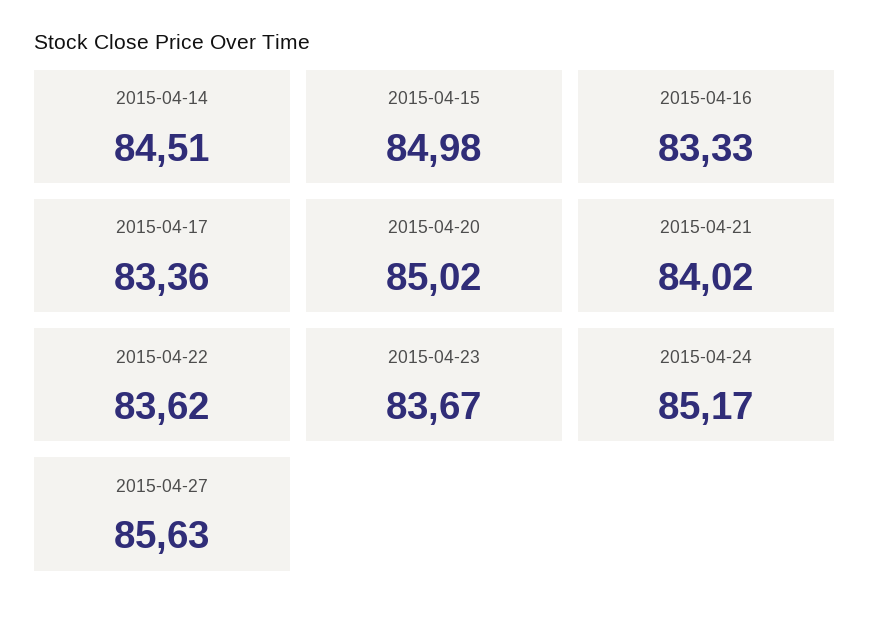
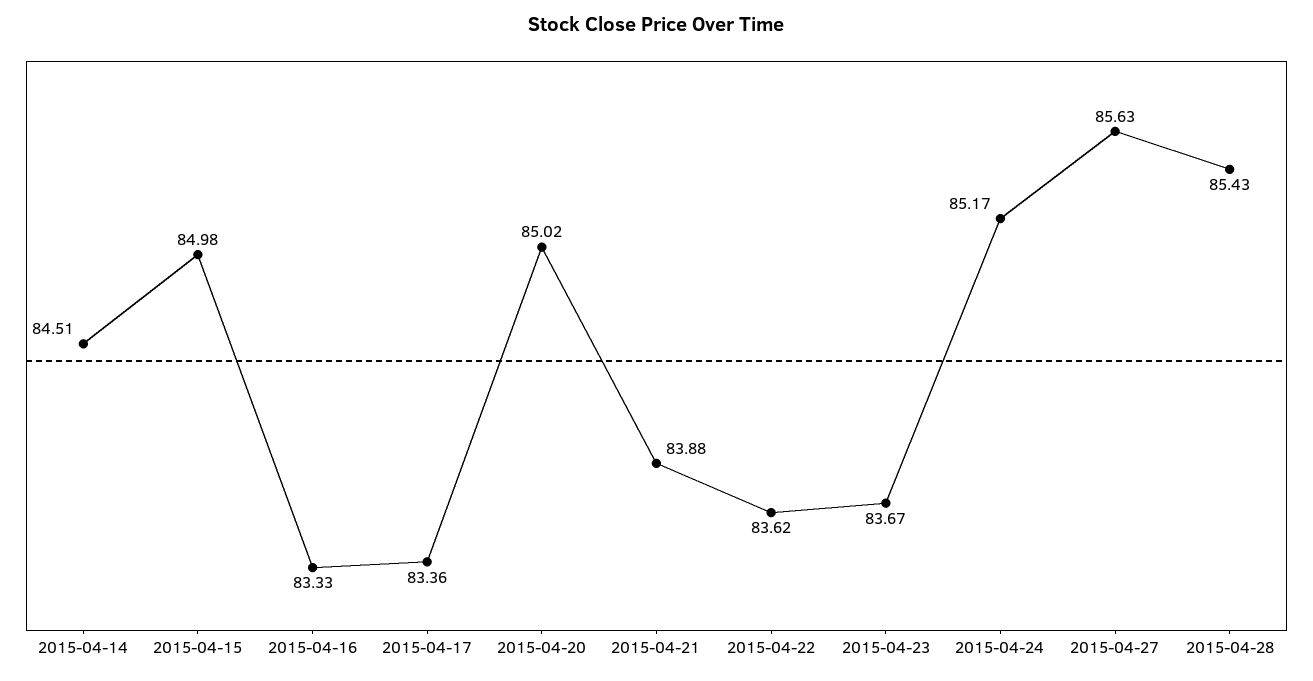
2015-04-21: 84.02 -> 83.88
2015-04-28: none -> 85.43

